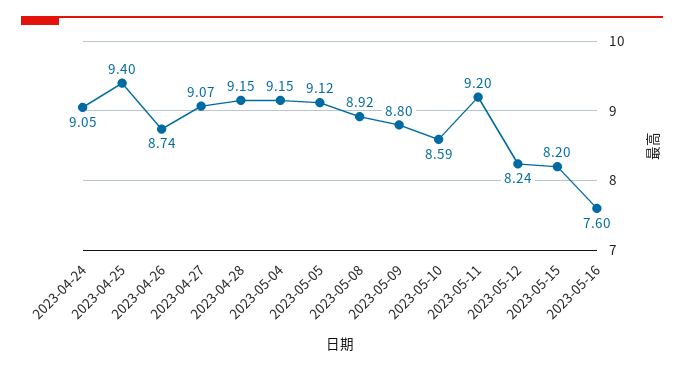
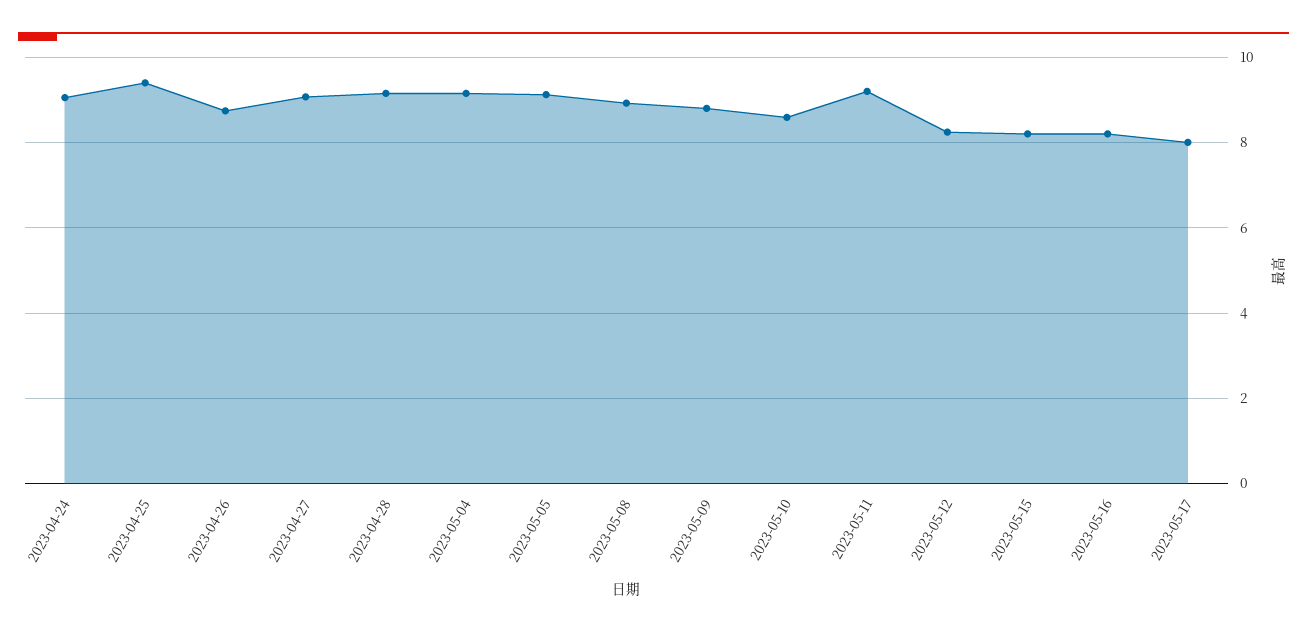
2023-05-16: 7.6 -> 8.2
2023-05-17: none -> 8

